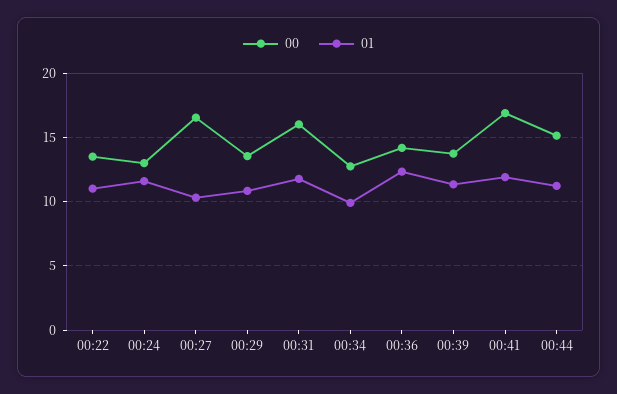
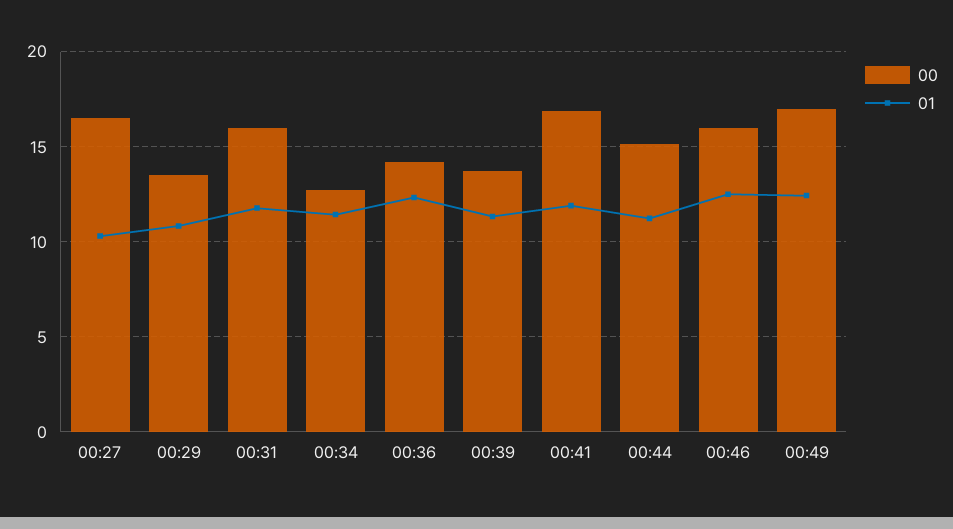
00, 00:22: 13.5 -> none
01, 00:22: 11 -> none
00, 00:24: 13 -> none
01, 00:24: 11.5 -> none
01, 00:34: 10 -> 11.5
00, 00:46: none -> 16
01, 00:46: none -> 12.5
00, 00:49: none -> 17
01, 00:49: none -> 12.5

